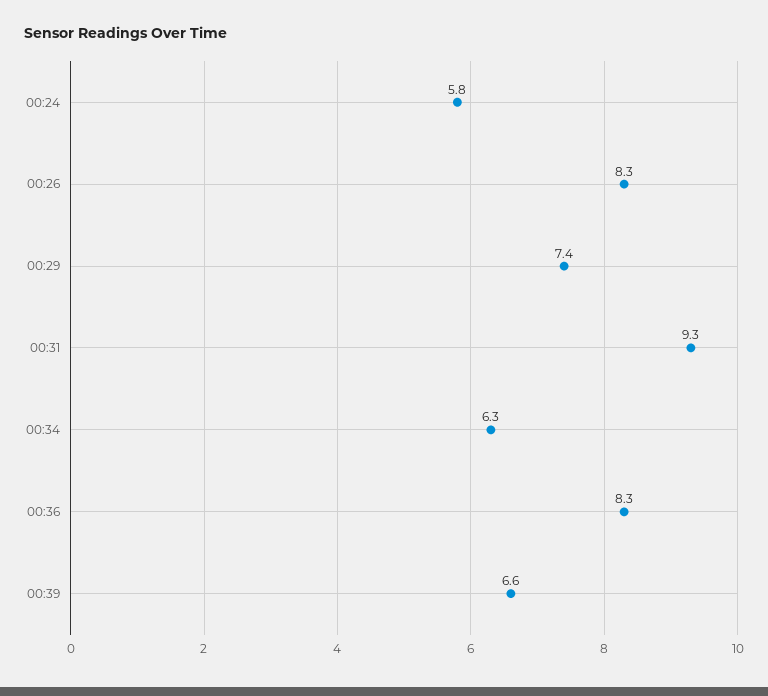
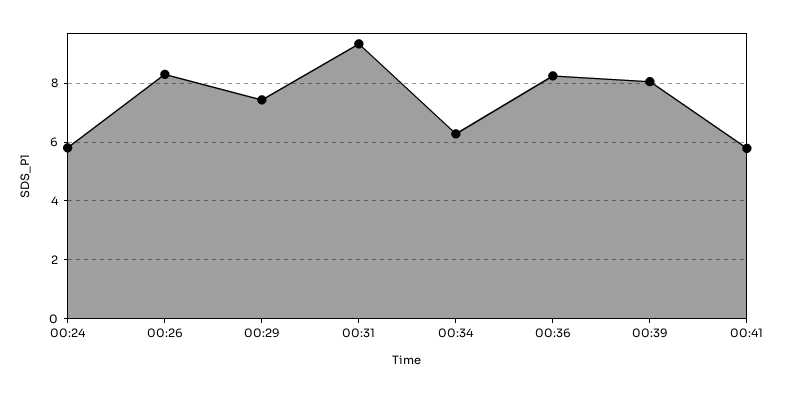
00:39: 6.6 -> 8
00:41: none -> 5.75

